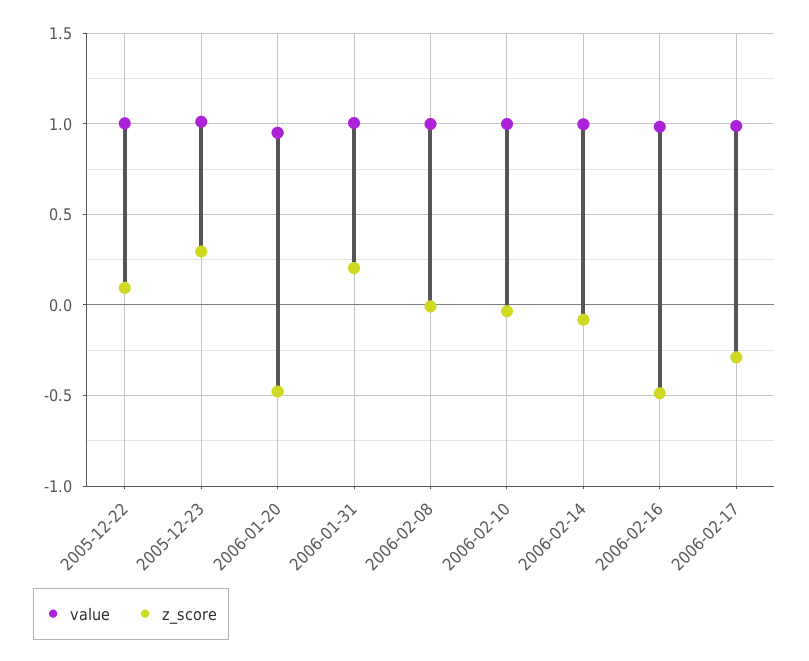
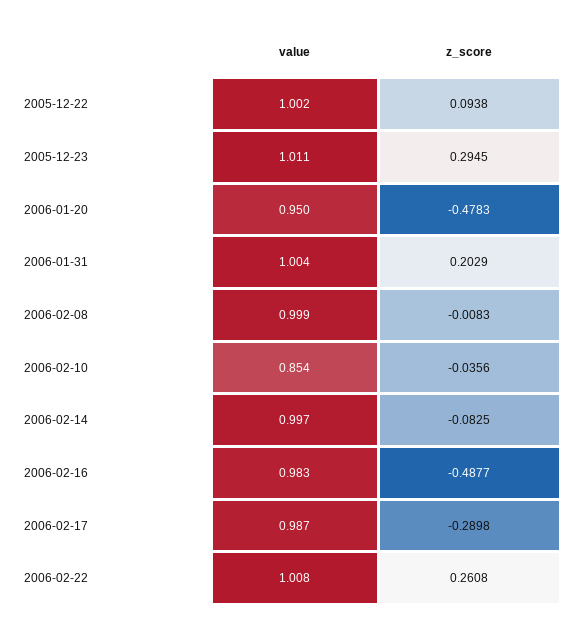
value, 2006-02-10: 1 -> 0.854
value, 2006-02-22: none -> 1.008
z_score, 2006-02-22: none -> 0.2608

